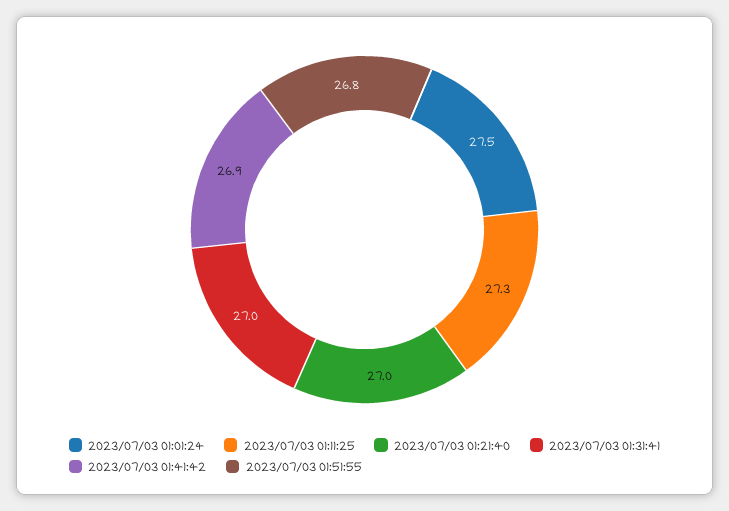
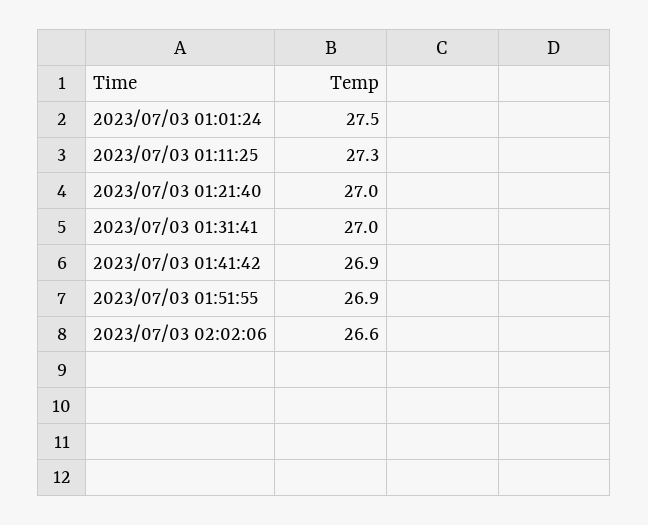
2023/07/03 01:51:55: 26.8 -> 26.9
2023/07/03 02:02:06: none -> 26.6

